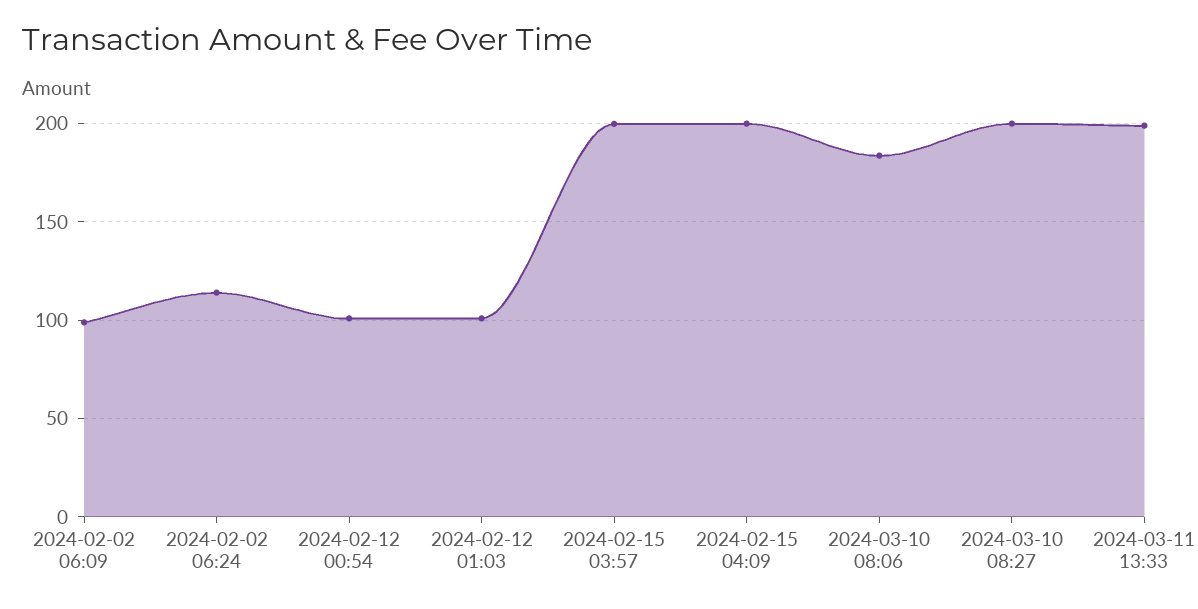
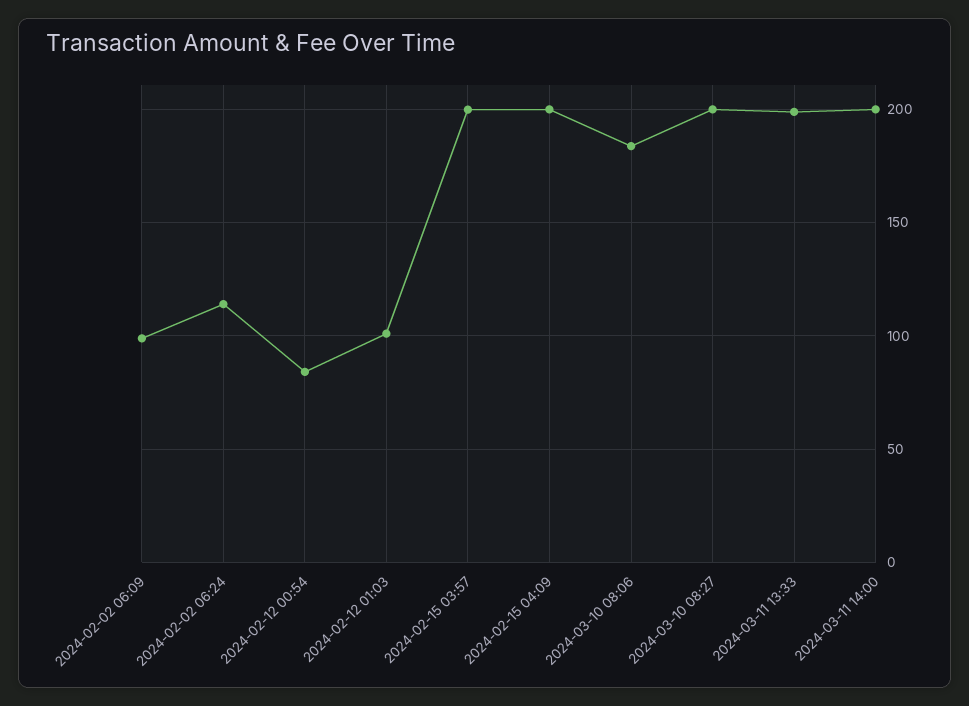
2024-02-12 00:54: 100 -> 85
2024-03-11 14:00: none -> 200

